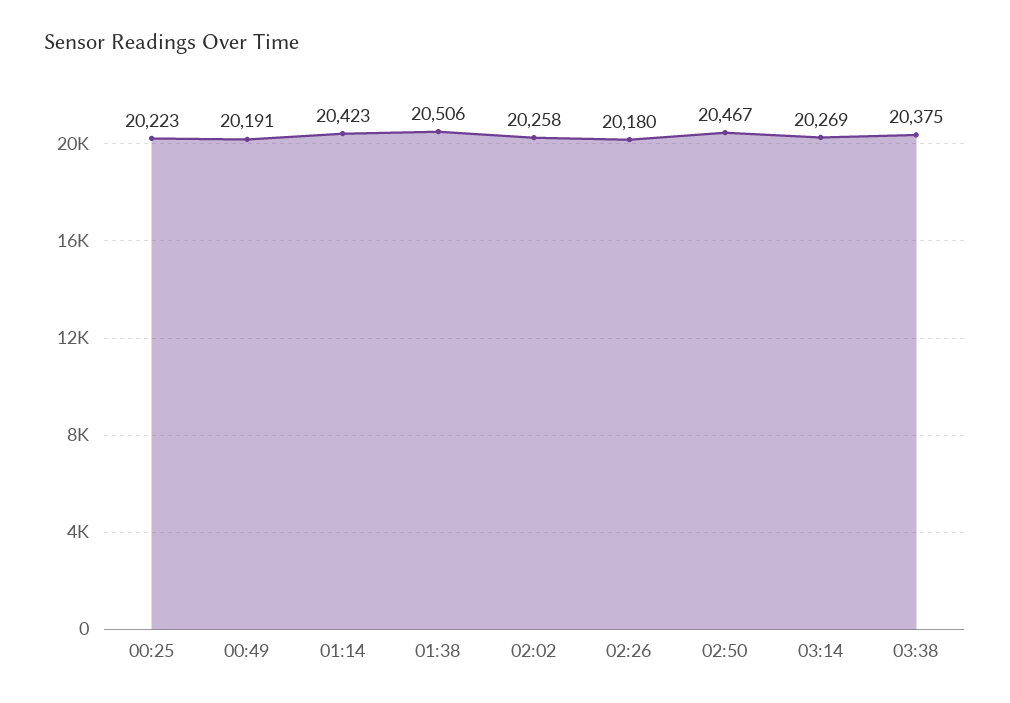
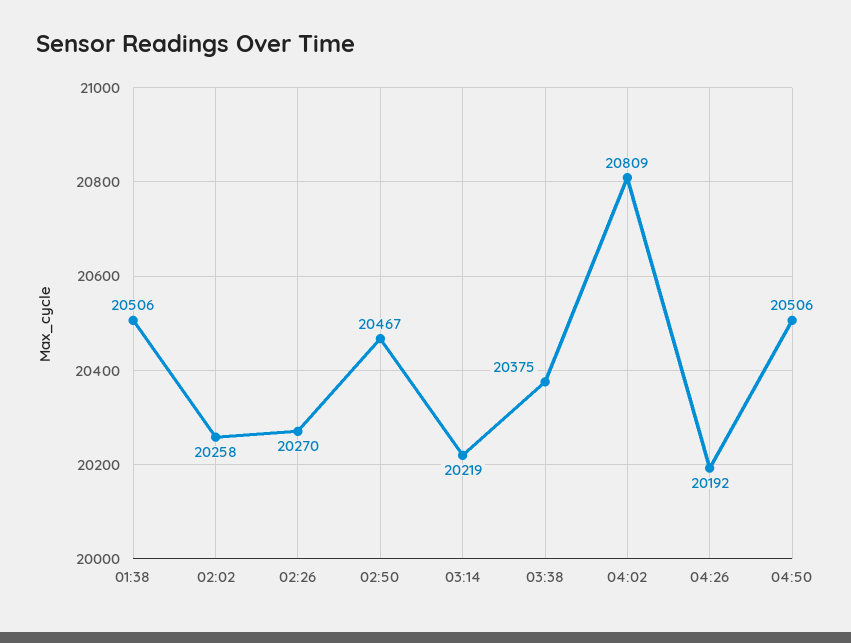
00:25: 20223 -> none
00:49: 20191 -> none
01:14: 20423 -> none
02:26: 20180 -> 20270
03:14: 20269 -> 20219
04:02: none -> 20809
04:26: none -> 20192
04:50: none -> 20506

